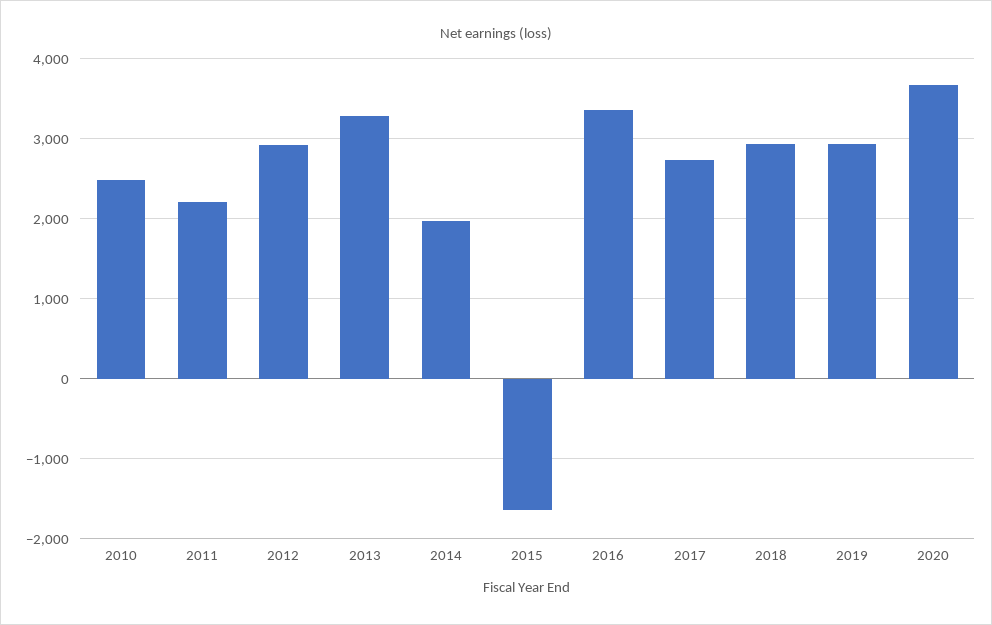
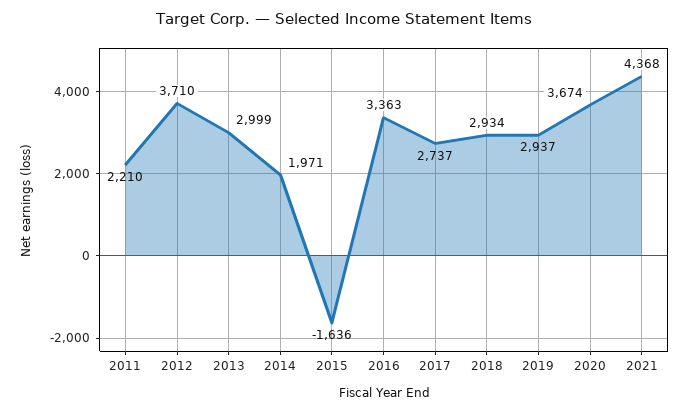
2010: 2500 -> none
2012: 2900 -> 3710
2013: 3300 -> 2999
2021: none -> 4368

